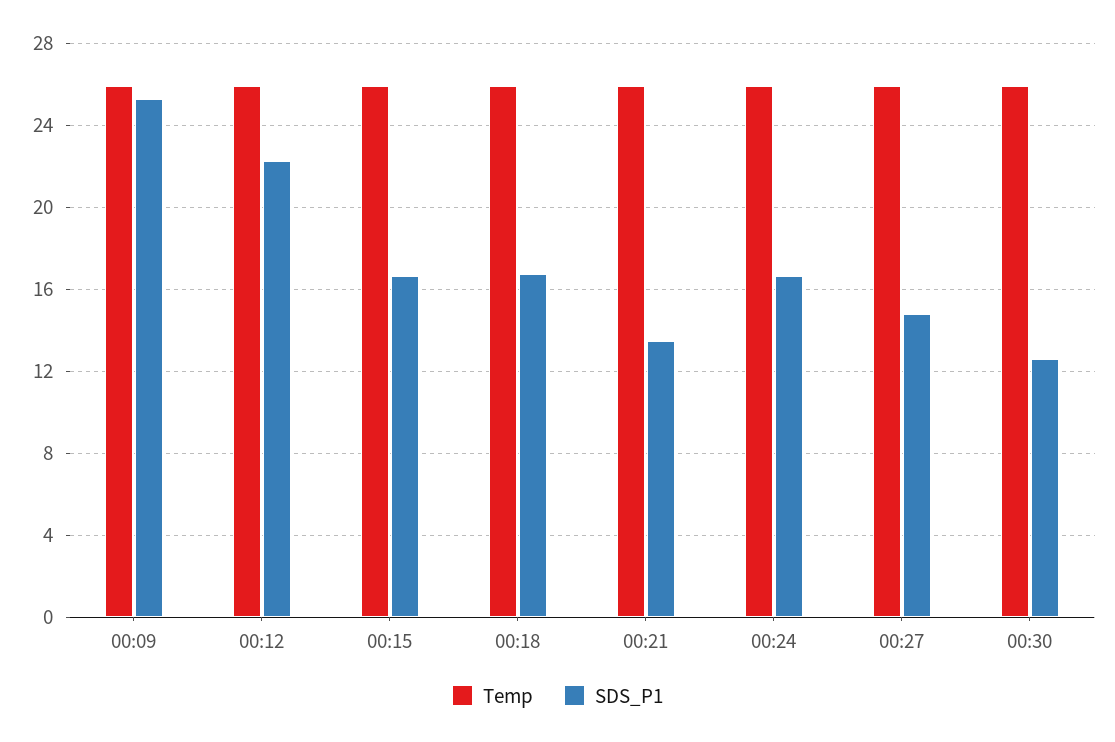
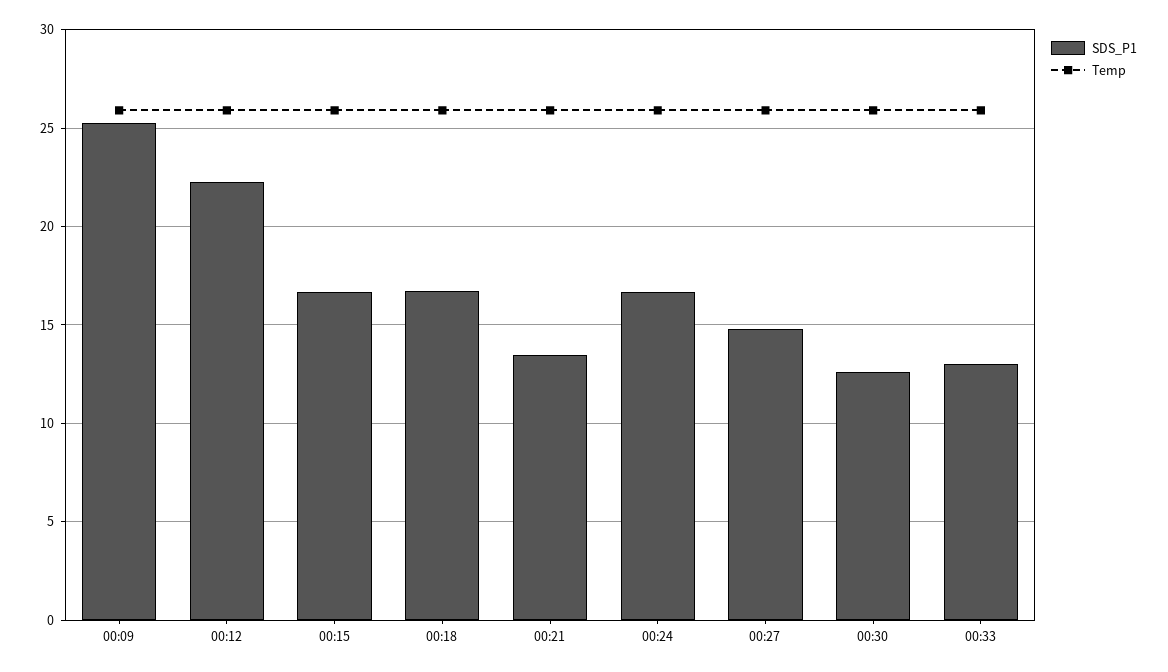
SDS_P1, 00:33: none -> 13
Temp, 00:33: none -> 26

